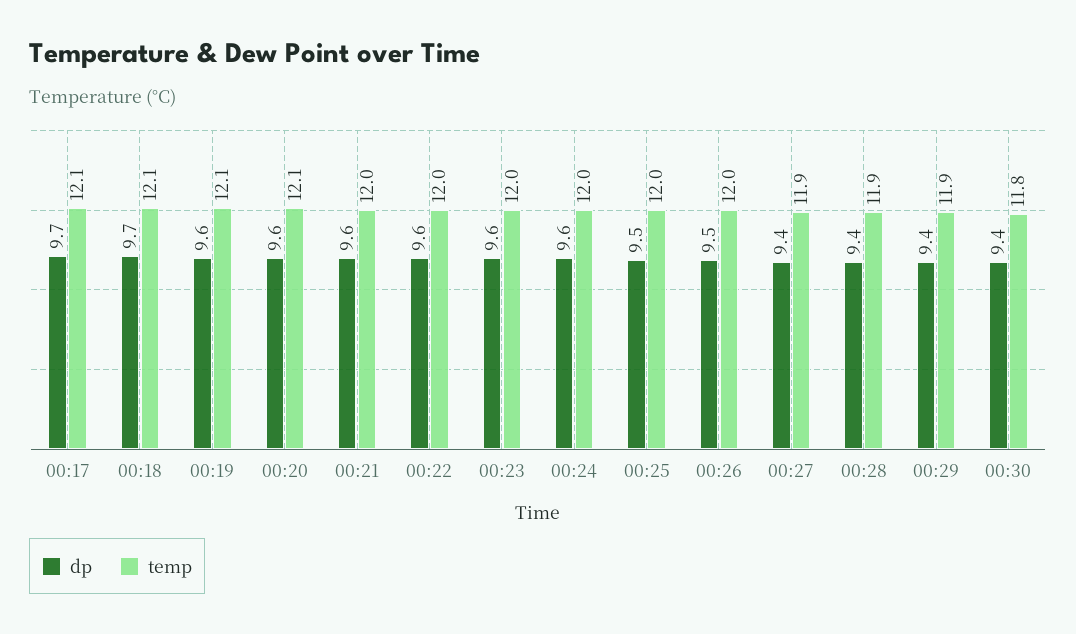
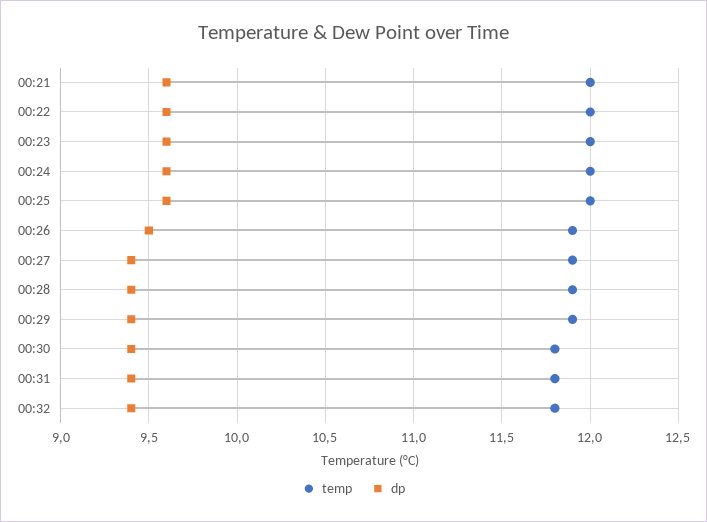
dp, 00:17: 9.7 -> none
temp, 00:17: 12.1 -> none
dp, 00:18: 9.7 -> none
temp, 00:18: 12.1 -> none
dp, 00:19: 9.6 -> none
temp, 00:19: 12.1 -> none
dp, 00:20: 9.6 -> none
temp, 00:20: 12.1 -> none
dp, 00:25: 9.5 -> 9.6
temp, 00:26: 12 -> 11.9
temp, 00:31: none -> 11.8
dp, 00:31: none -> 9.4
temp, 00:32: none -> 11.8
dp, 00:32: none -> 9.4

